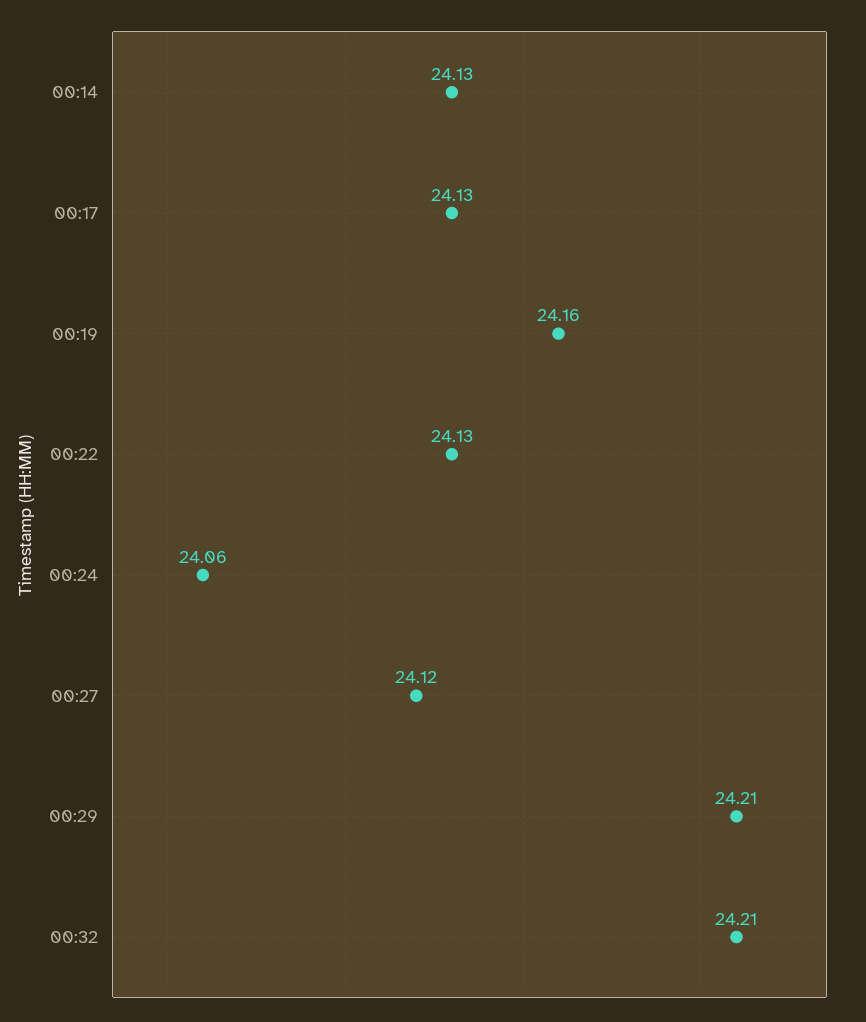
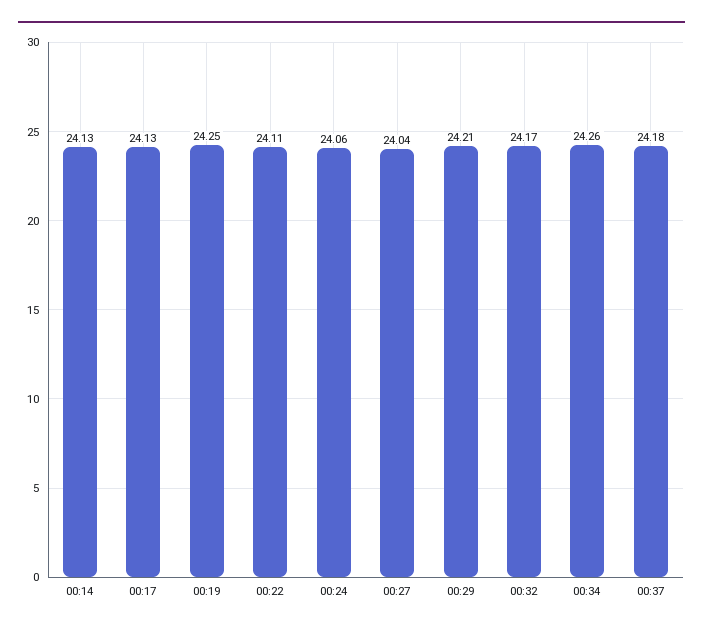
00:19: 24.16 -> 24.25
00:22: 24.13 -> 24.11
00:27: 24.12 -> 24.04
00:32: 24.21 -> 24.17
00:34: none -> 24.26
00:37: none -> 24.18

